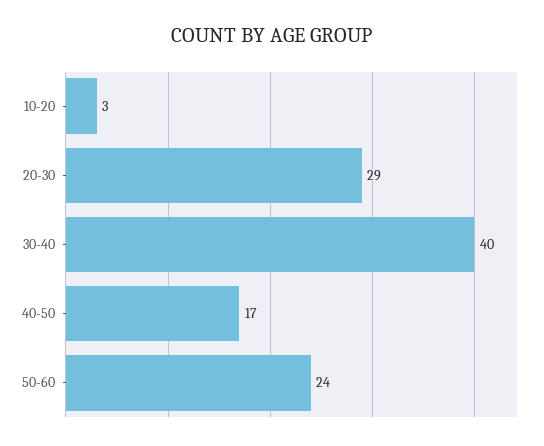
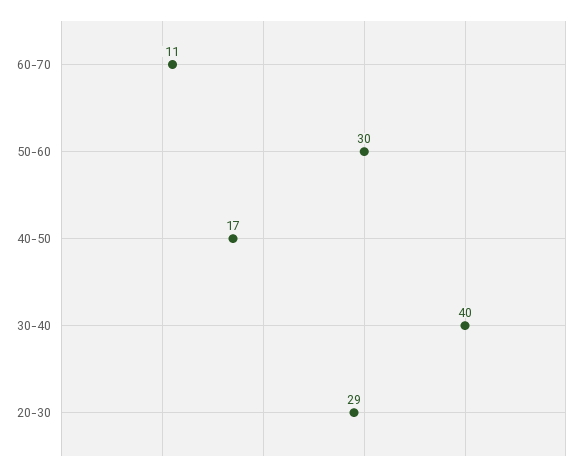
10-20: 3 -> none
50-60: 24 -> 30
60-70: none -> 11

